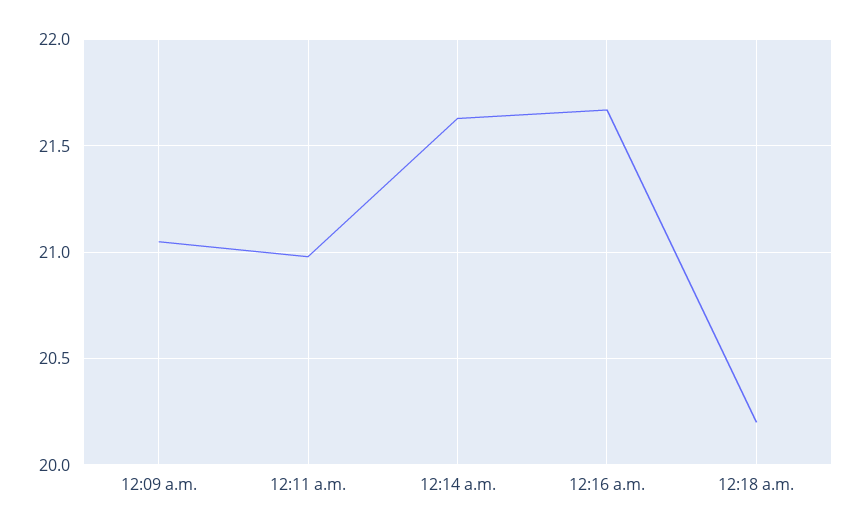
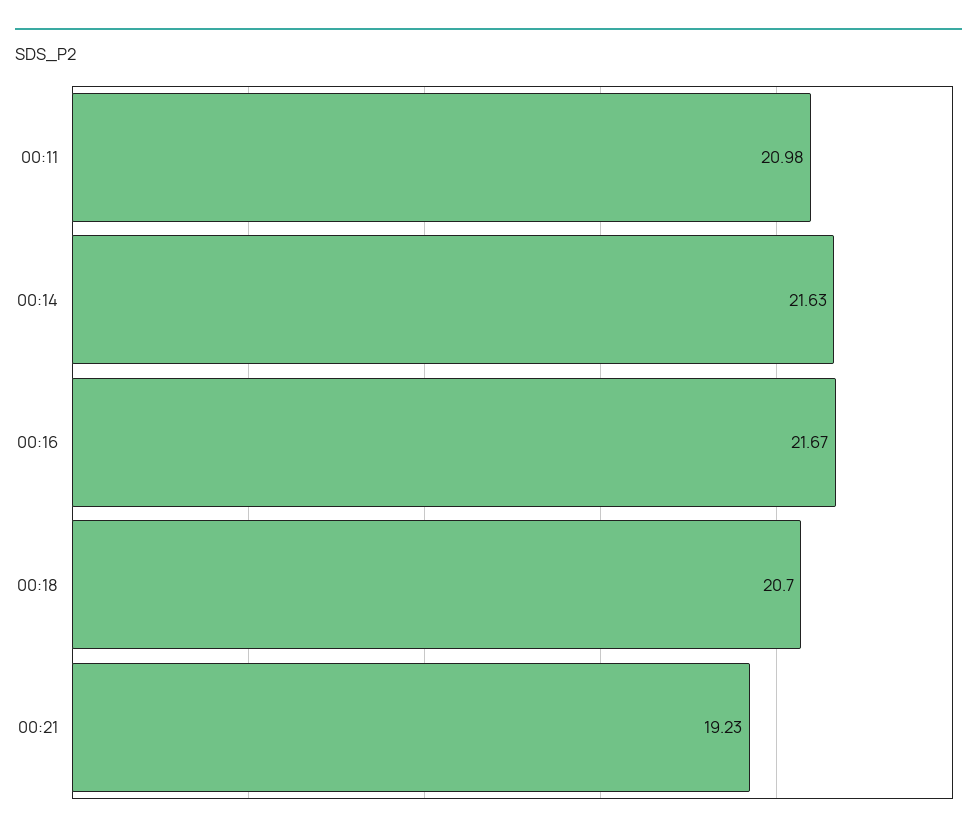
12:09 a.m.: 21.05 -> none
12:18 a.m.: 20.2 -> 20.7
00:21: none -> 19.23

